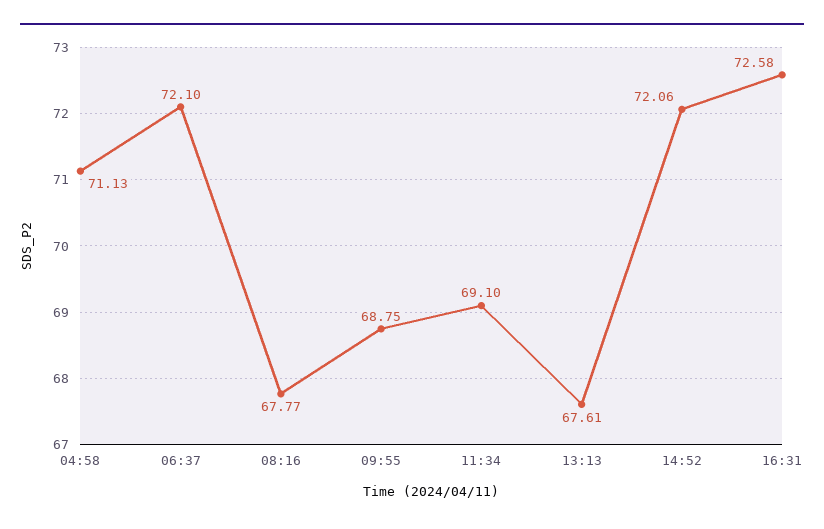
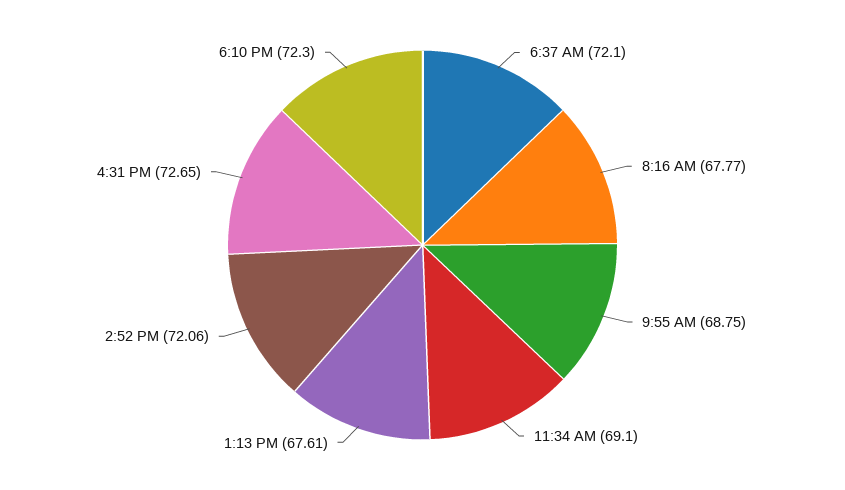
04:58: 71.13 -> none
16:31: 72.58 -> 72.65
6:10 PM: none -> 72.3

